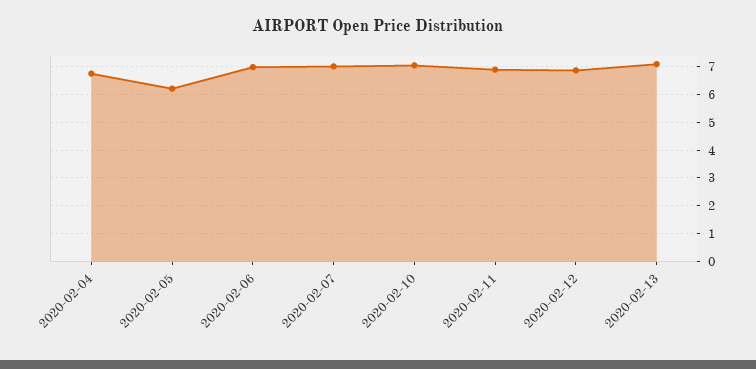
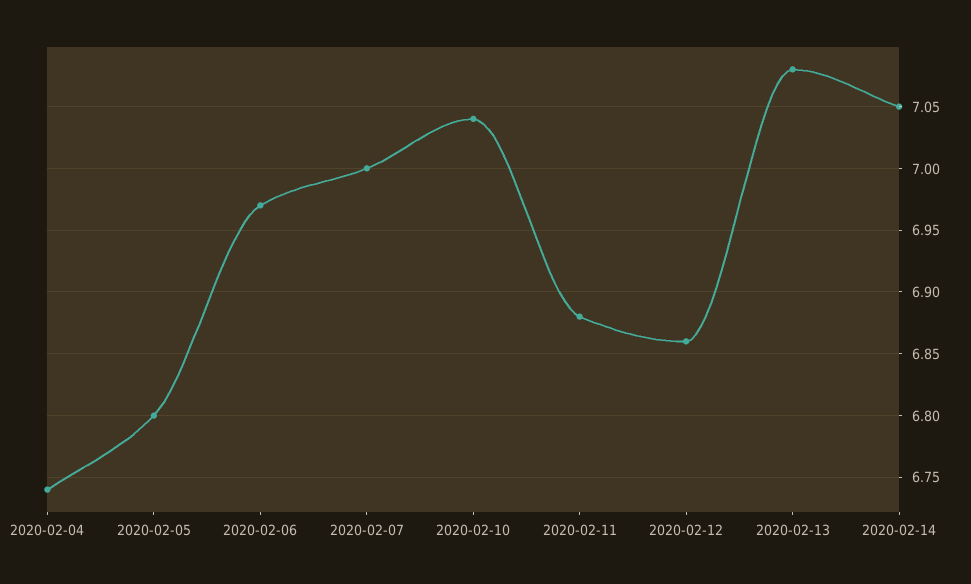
2020-02-05: 6.25 -> 6.8
2020-02-14: none -> 7.05

